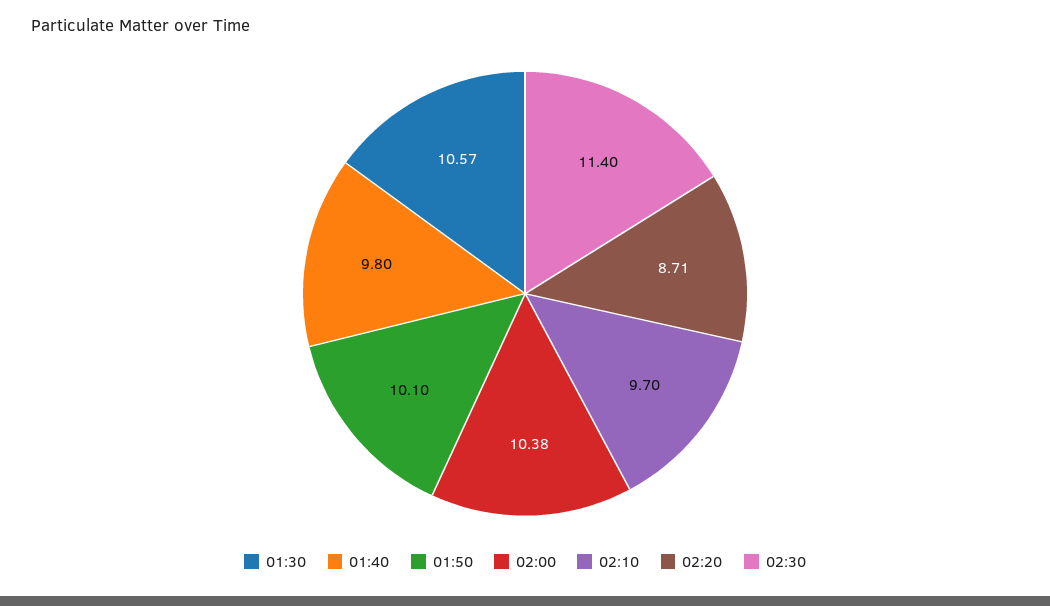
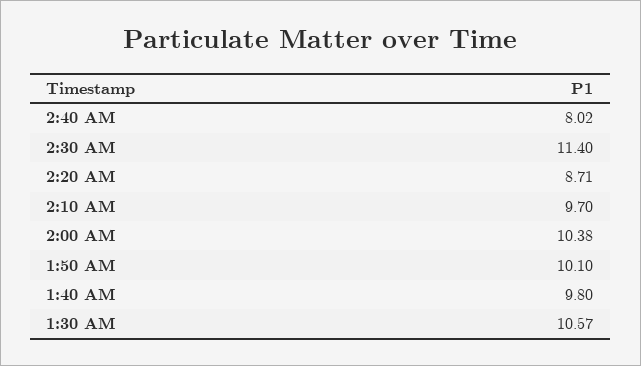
2:40 AM: none -> 8.02

